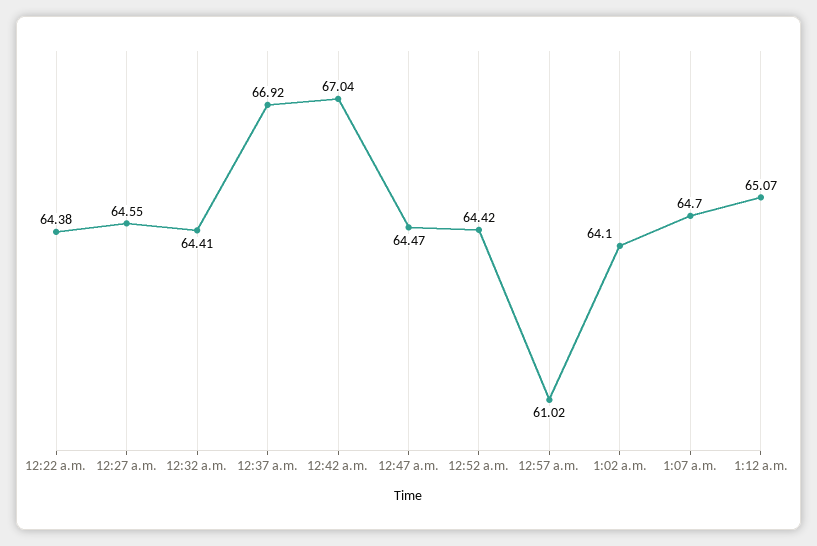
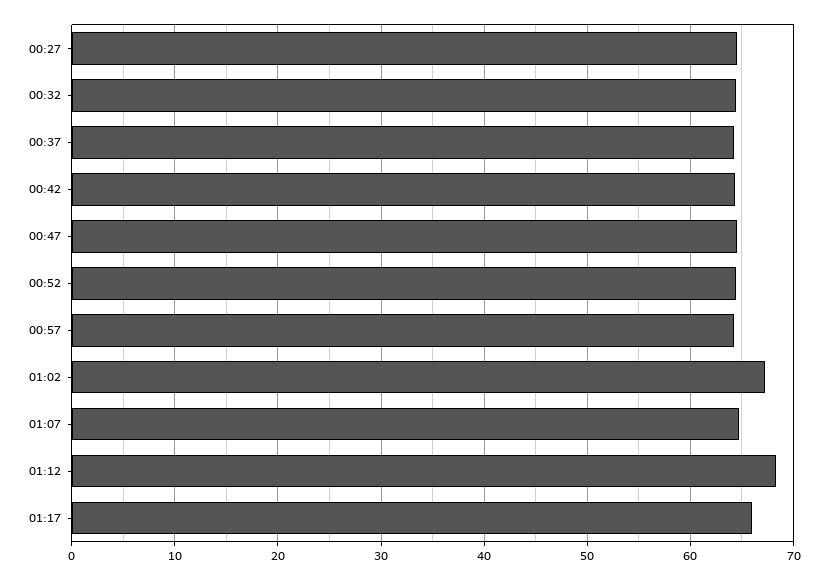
12:22 a.m.: 64.38 -> none
12:37 a.m.: 66.92 -> 64
12:42 a.m.: 67.04 -> 64
12:57 a.m.: 61.02 -> 64
1:02 a.m.: 64.1 -> 67
1:12 a.m.: 65.07 -> 68
01:17: none -> 66

